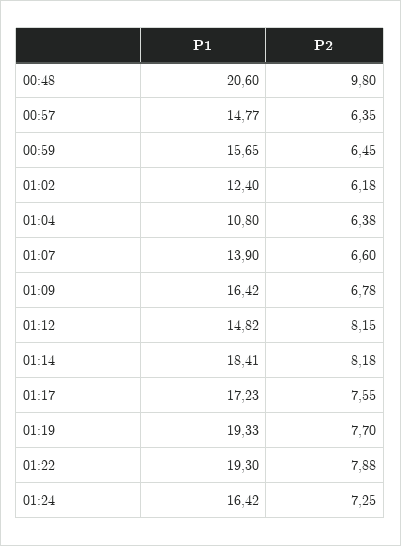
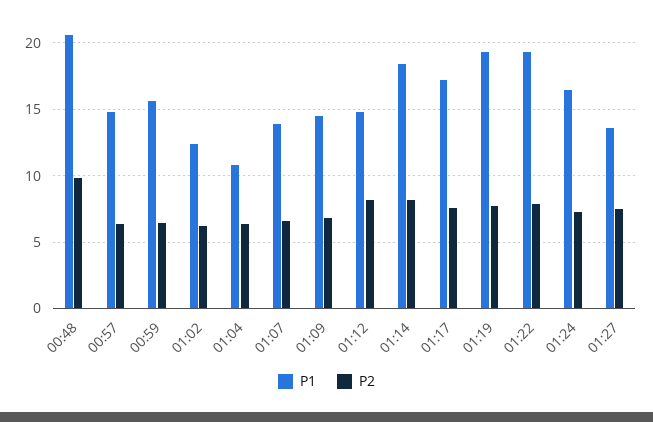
P1, 01:09: 16.42 -> 14.5
P1, 01:27: none -> 13.5
P2, 01:27: none -> 7.5

